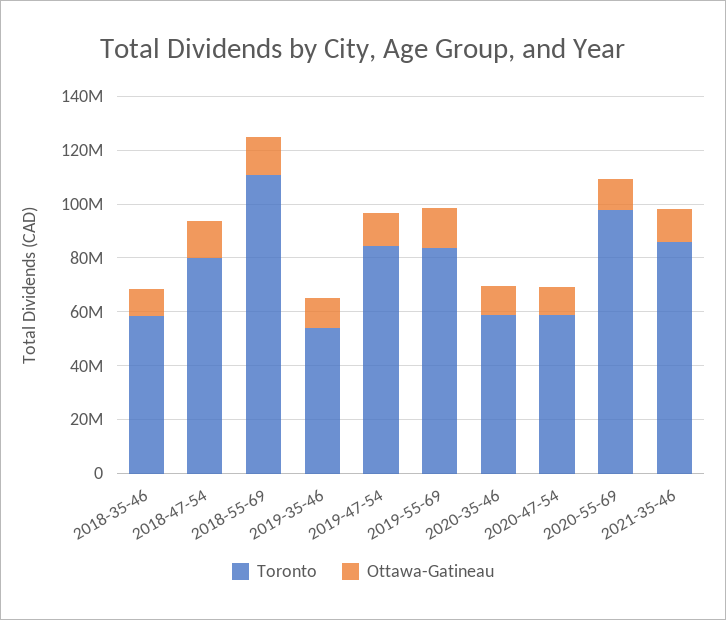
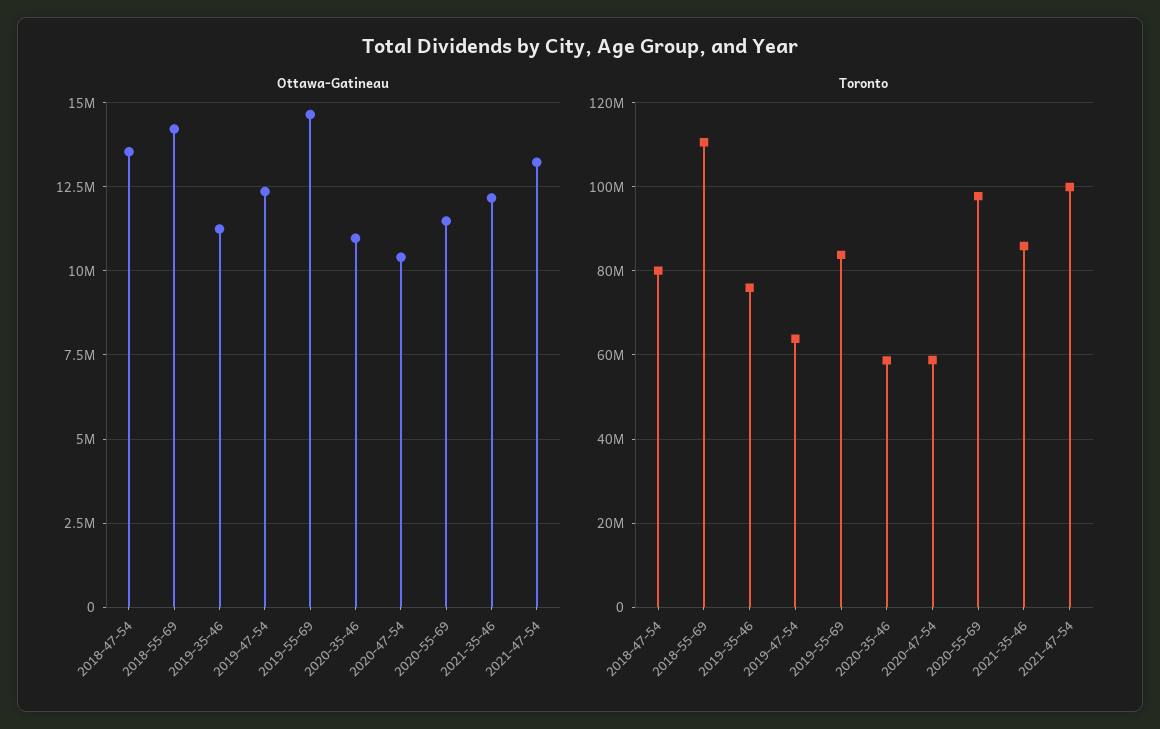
Toronto, 2018-35-46: 60000000 -> none
Ottawa-Gatineau, 2018-35-46: 10000000 -> none
Toronto, 2019-35-46: 55000000 -> 76000000
Toronto, 2019-47-54: 85000000 -> 64000000
Ottawa-Gatineau, 2021-47-54: none -> 13250000
Toronto, 2021-47-54: none -> 100000000

